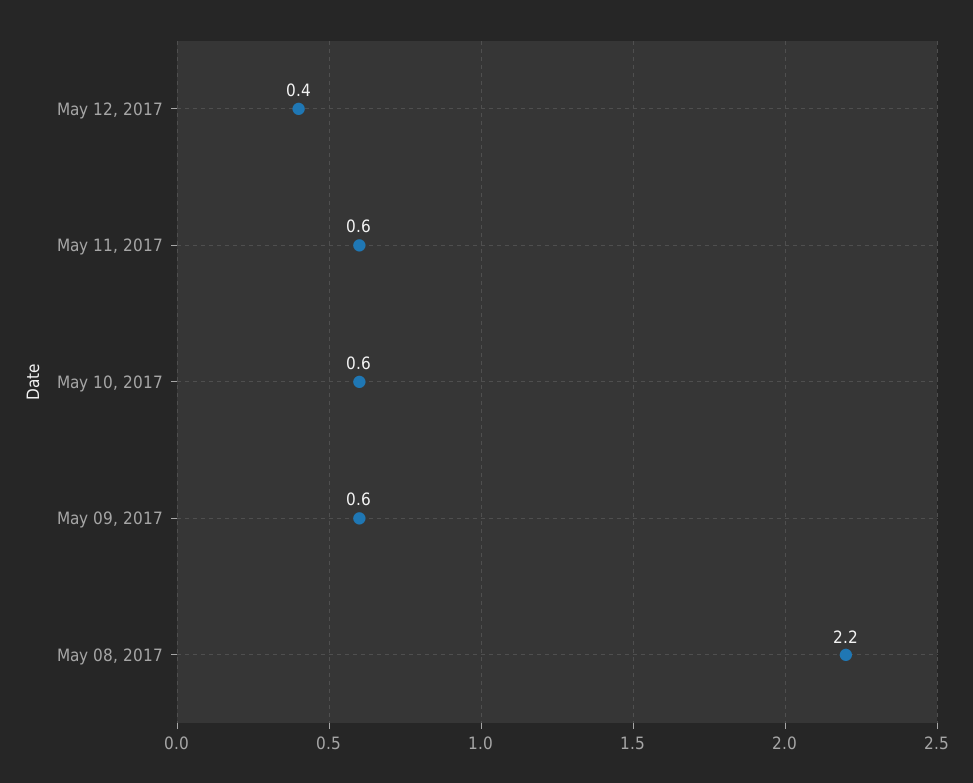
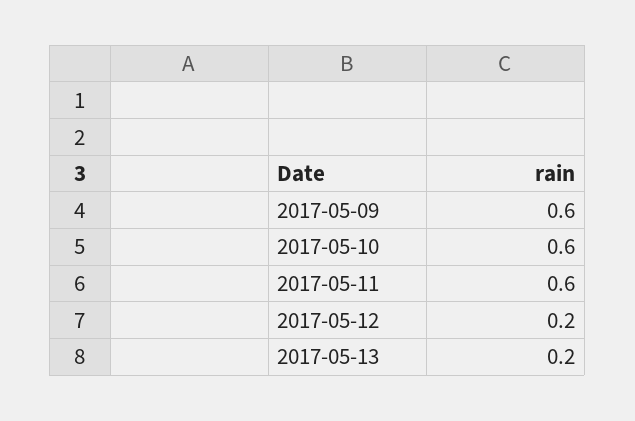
May 12, 2017: 0.4 -> 0.2
May 08, 2017: 2.2 -> none
2017-05-13: none -> 0.2

